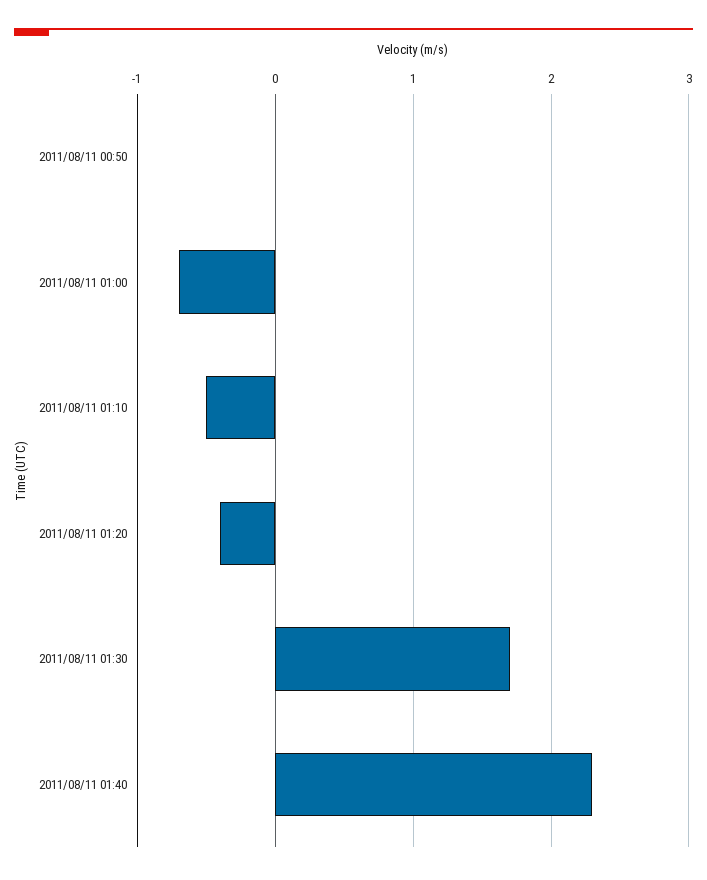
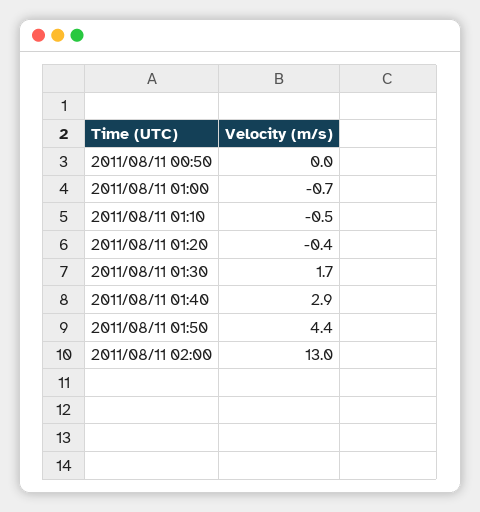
2011/08/11 01:40: 2.3 -> 2.9
2011/08/11 01:50: none -> 4.4
2011/08/11 02:00: none -> 13

